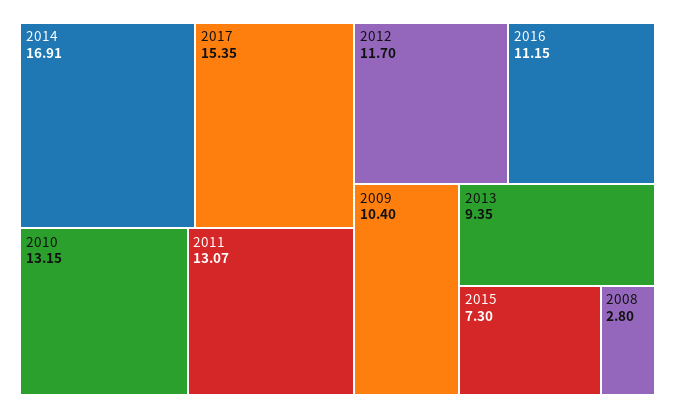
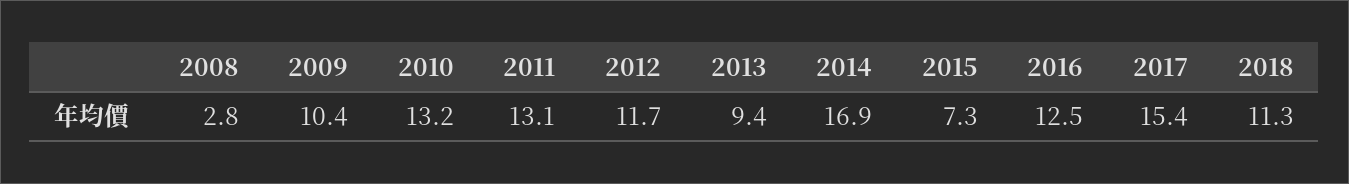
2016: 11.15 -> 12.5
2018: none -> 11.3

